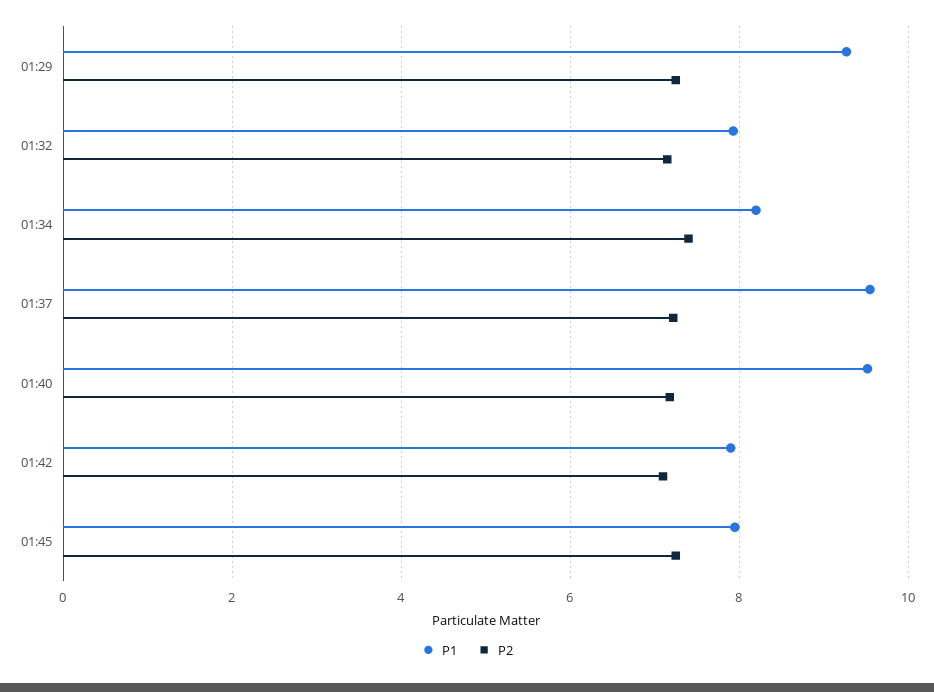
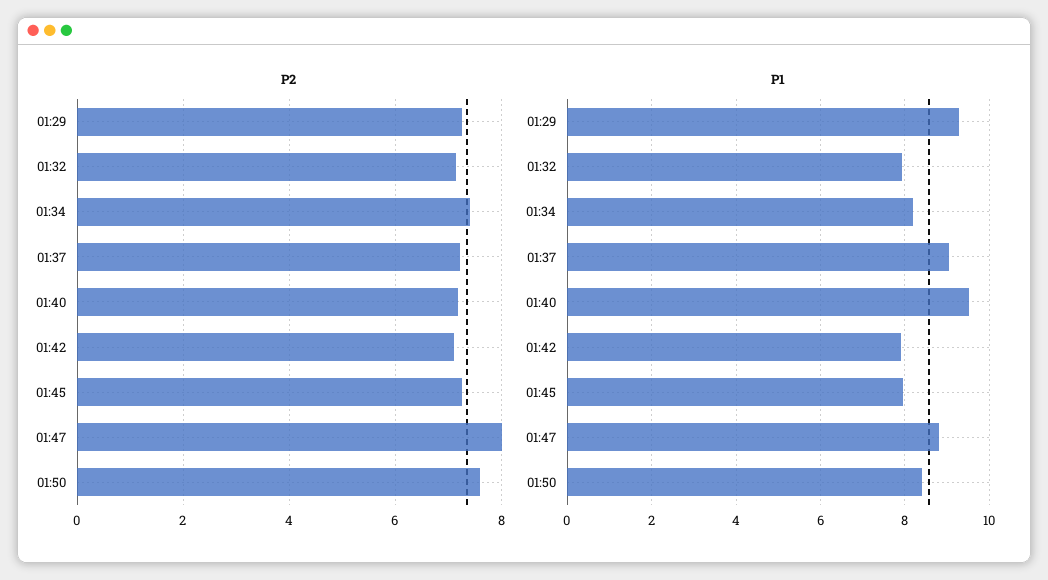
P1, 01:37: 9.6 -> 9
P2, 01:47: none -> 8
P2, 01:50: none -> 7.6
P1, 01:47: none -> 8.8
P1, 01:50: none -> 8.4

